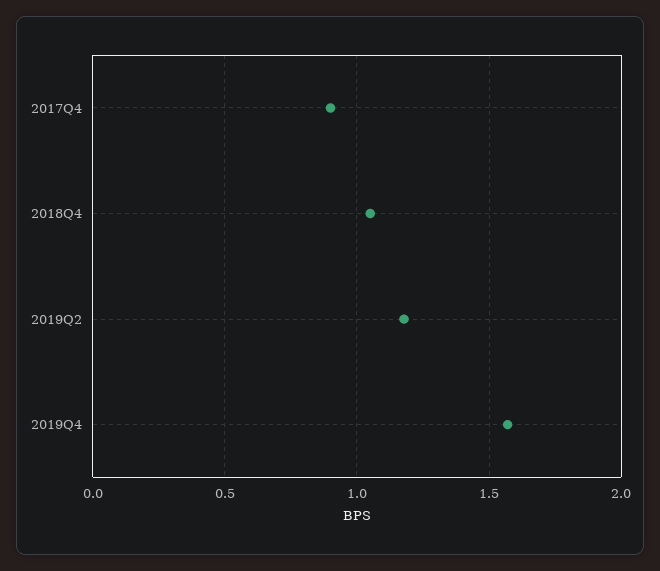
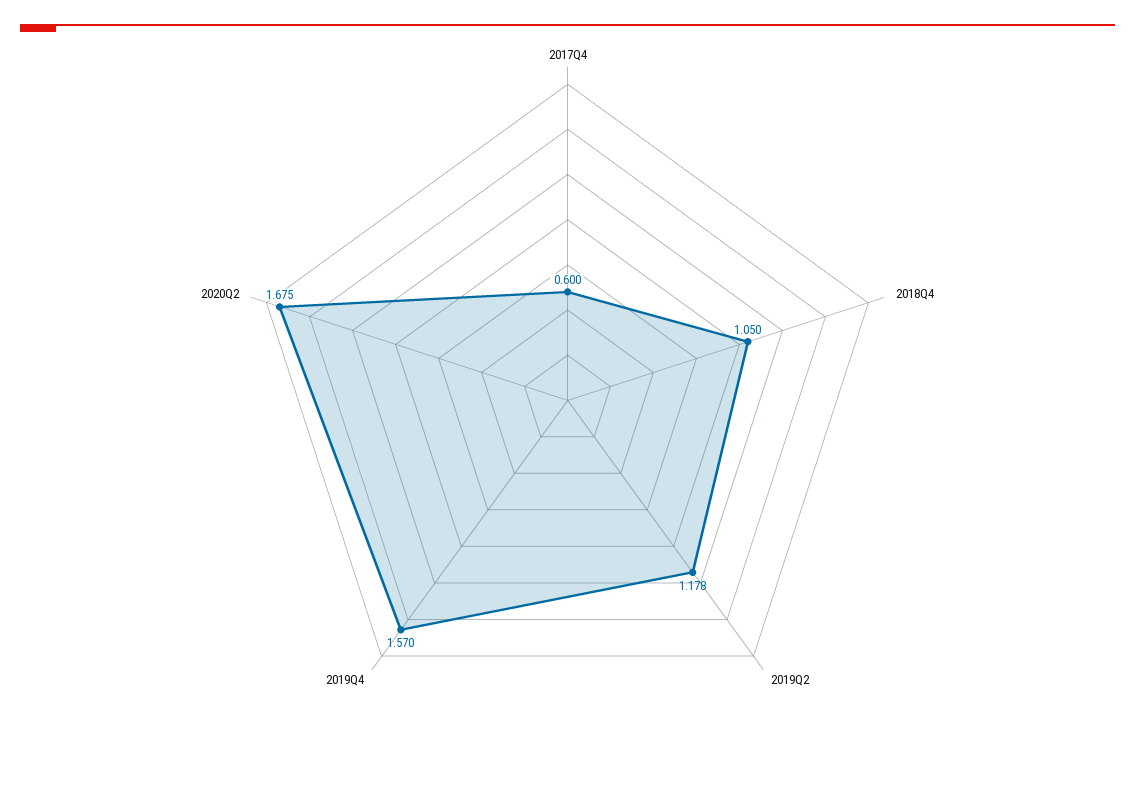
2017Q4: 0.9 -> 0.6
2020Q2: none -> 1.675

